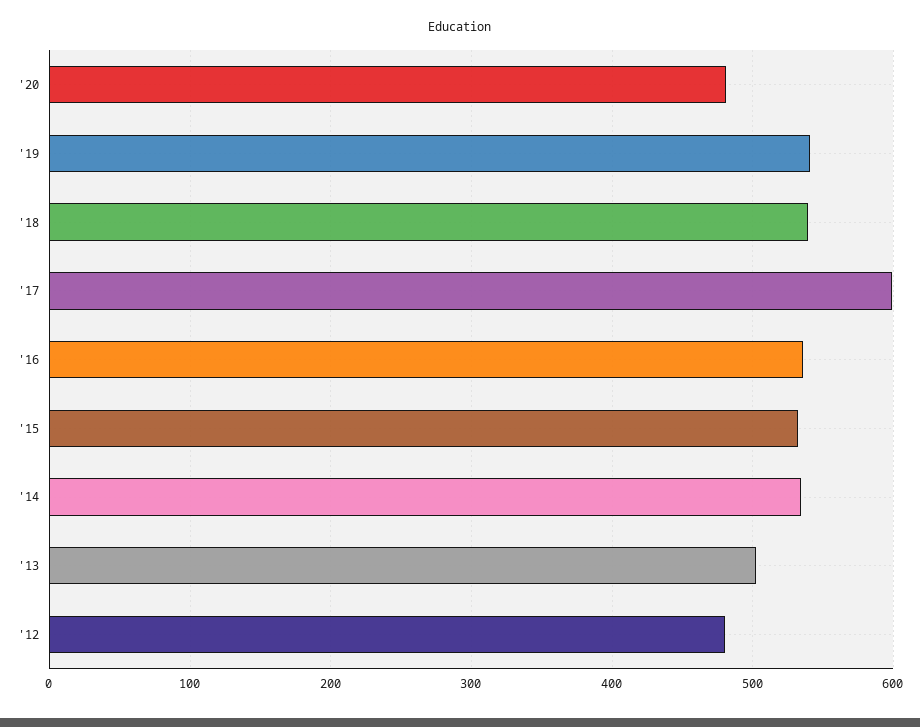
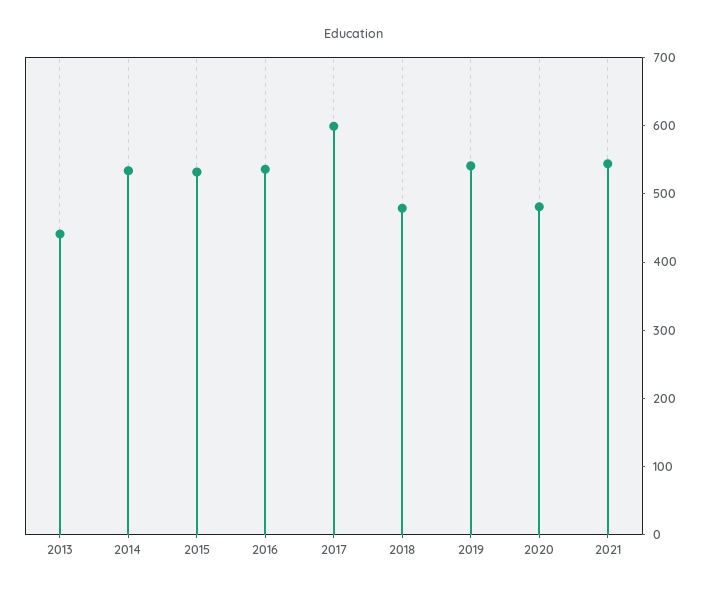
'18: 540 -> 480
'13: 500 -> 440
'12: 480 -> none
2021: none -> 540

